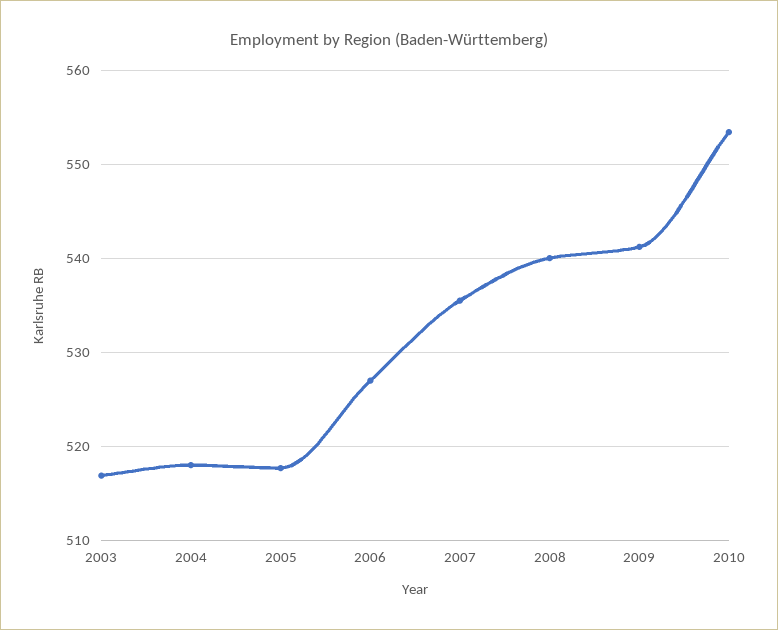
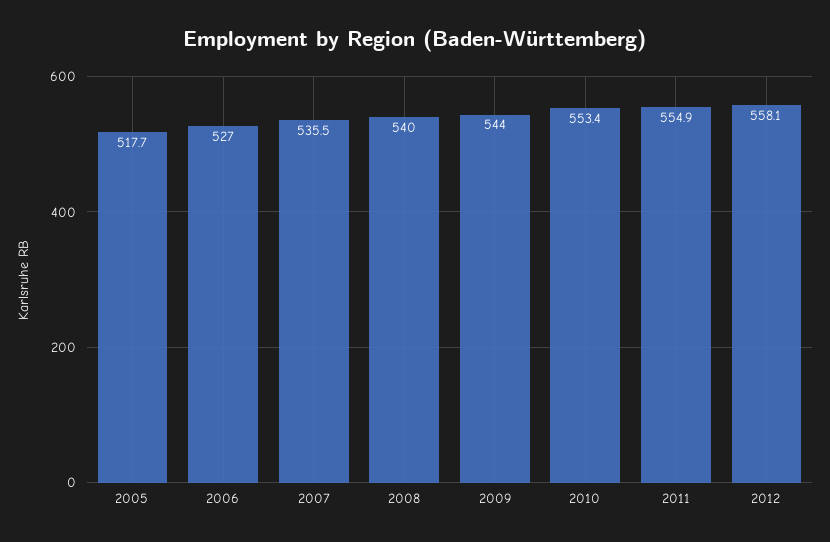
2003: 517 -> none
2004: 518 -> none
2009: 541 -> 544
2011: none -> 554.9
2012: none -> 558.1

